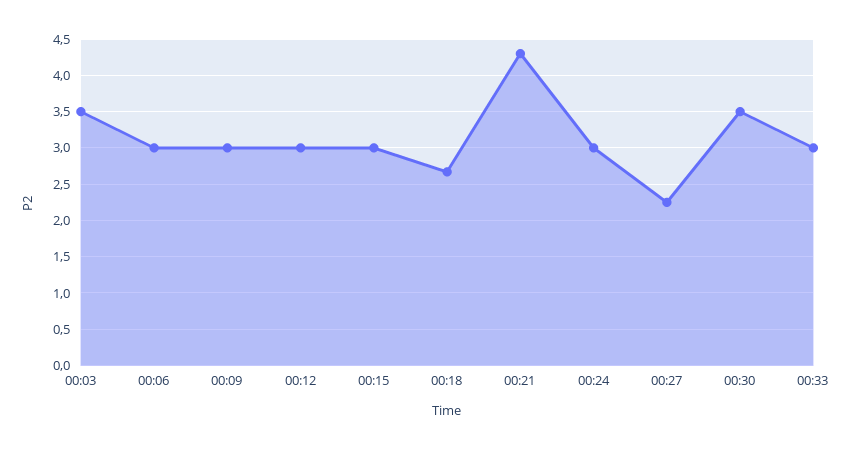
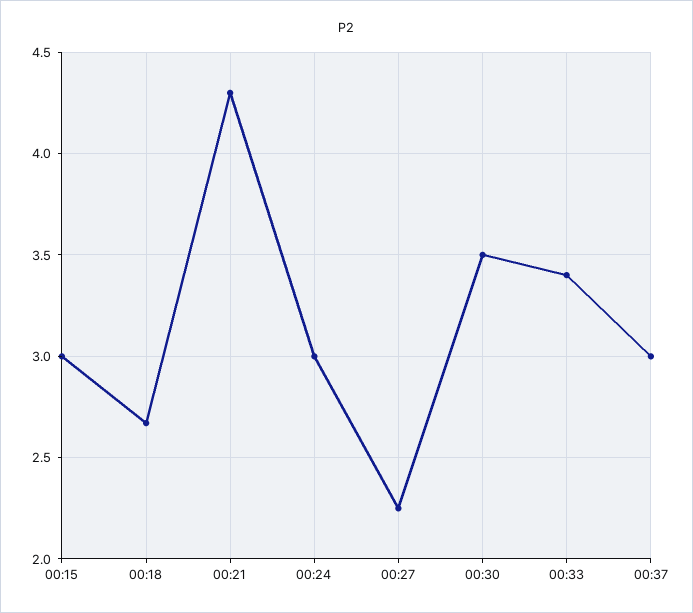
00:03: 3.5 -> none
00:06: 3 -> none
00:09: 3 -> none
00:12: 3 -> none
00:33: 3 -> 3.4
00:37: none -> 3

